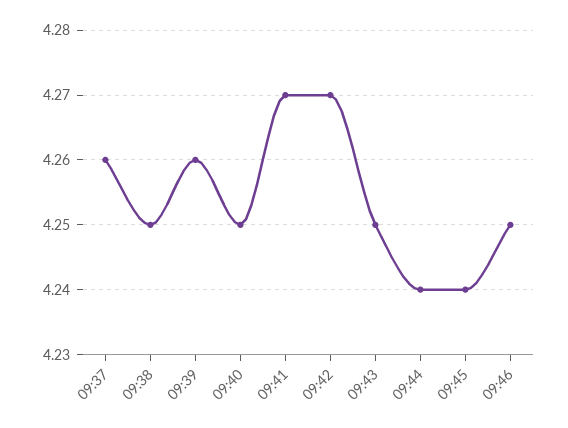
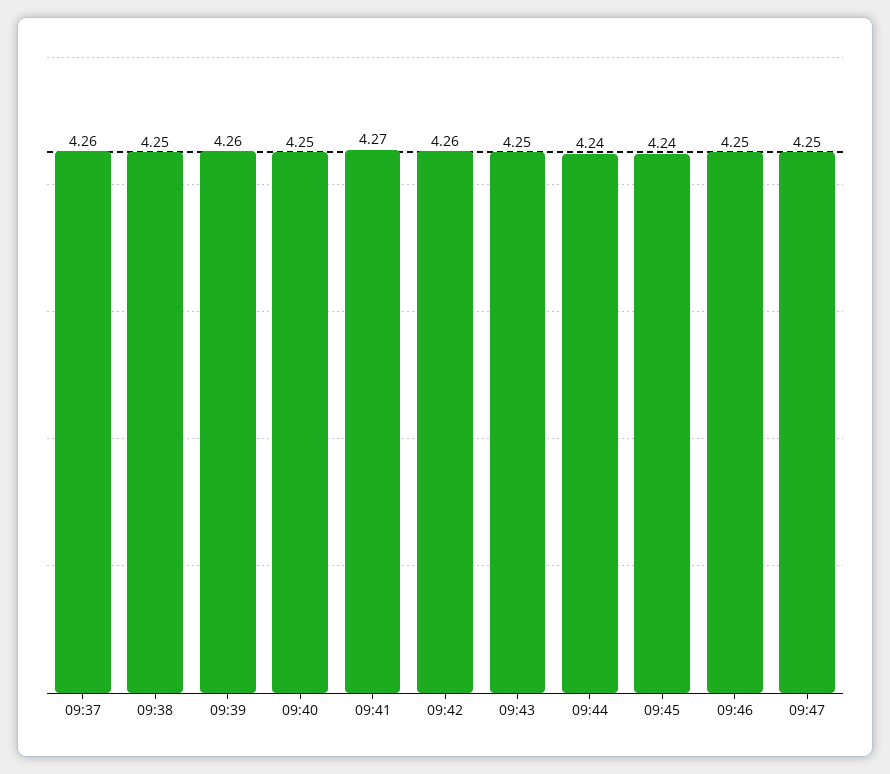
09:42: 4.27 -> 4.26
09:47: none -> 4.25

